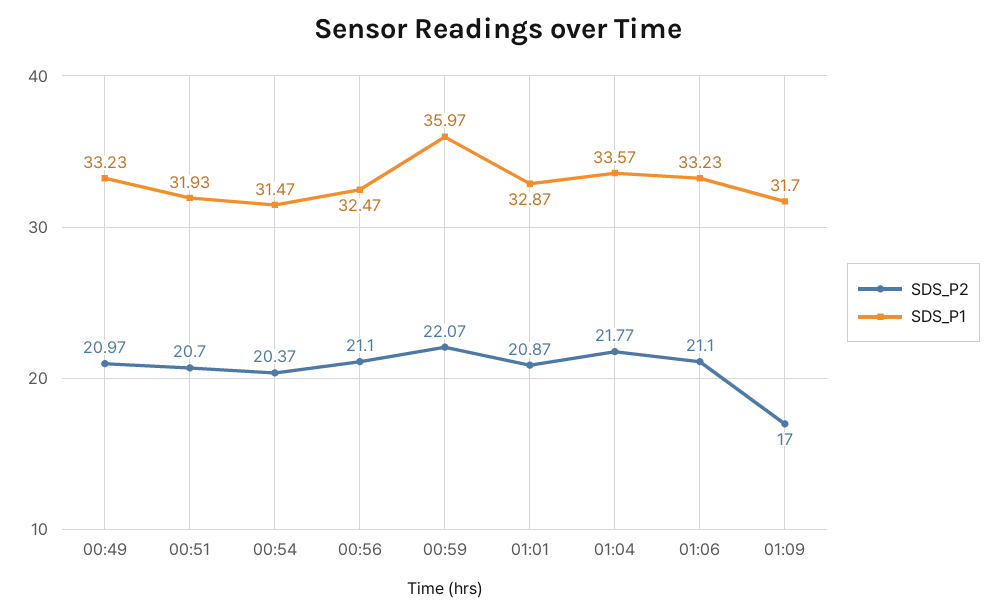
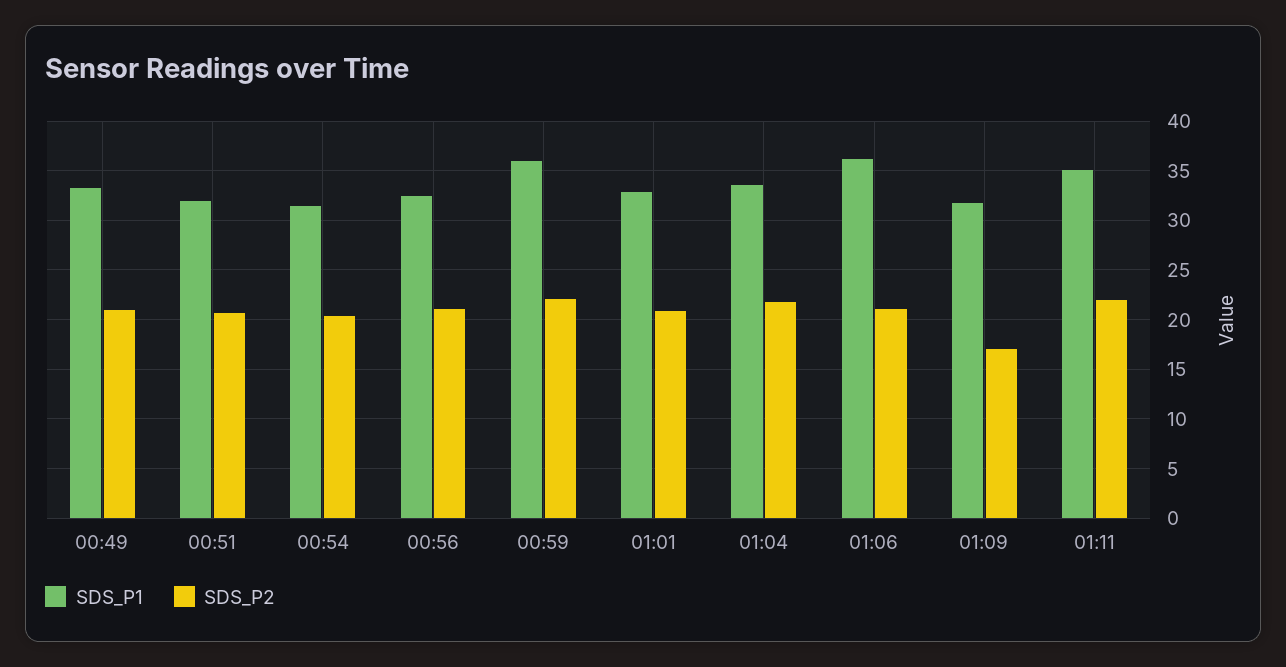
SDS_P1, 01:06: 33.23 -> 36
SDS_P1, 01:11: none -> 35
SDS_P2, 01:11: none -> 22

